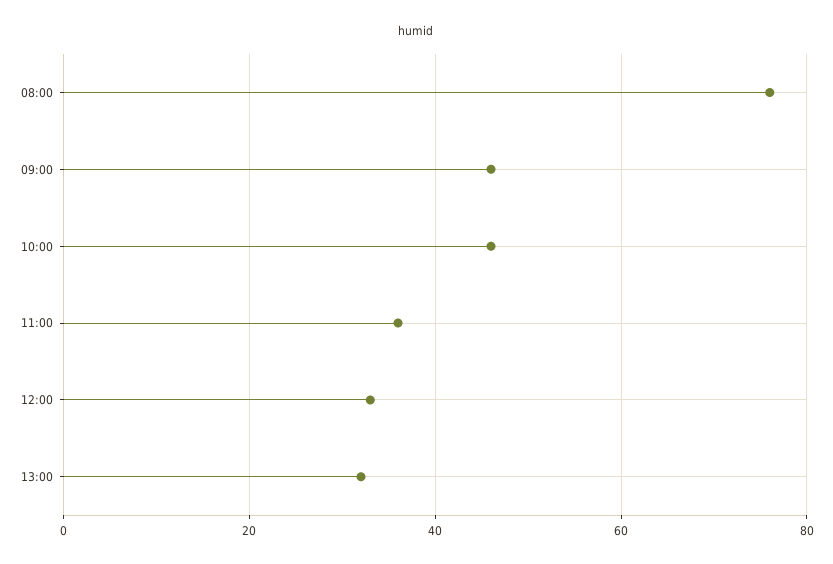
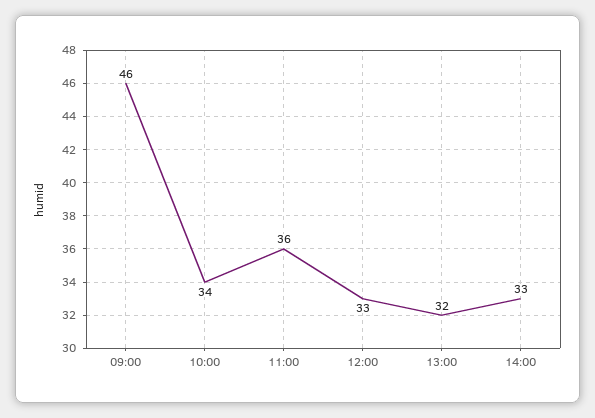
08:00: 75 -> none
10:00: 45 -> 34
14:00: none -> 33

